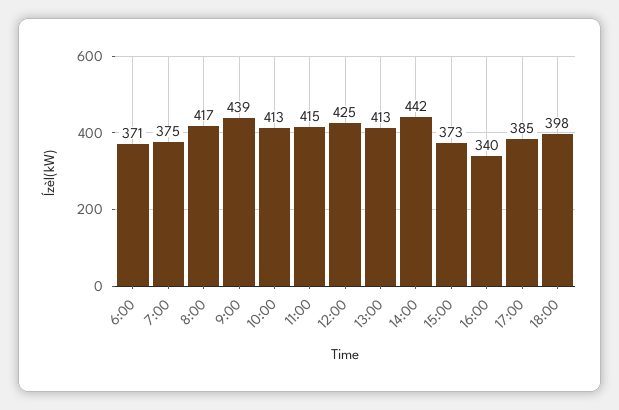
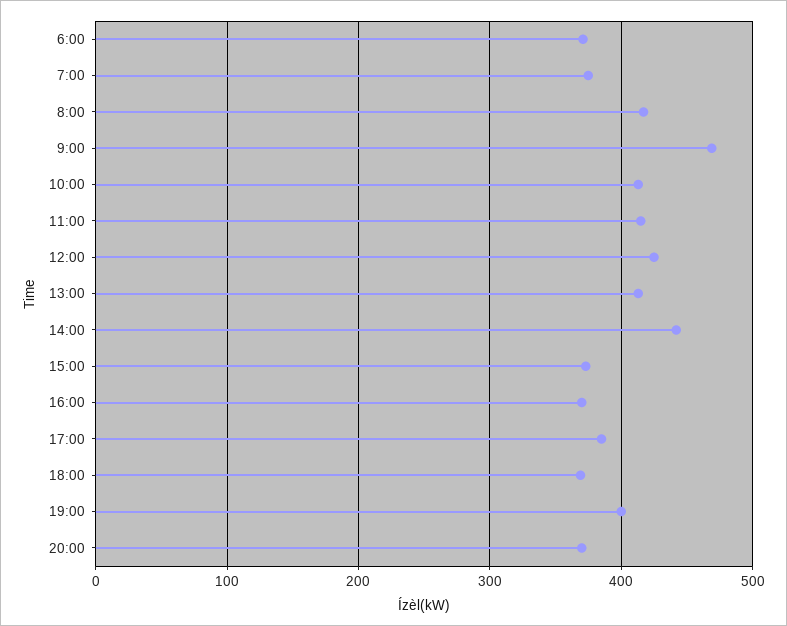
9:00: 439 -> 470
16:00: 340 -> 370
18:00: 398 -> 370
19:00: none -> 400
20:00: none -> 370

